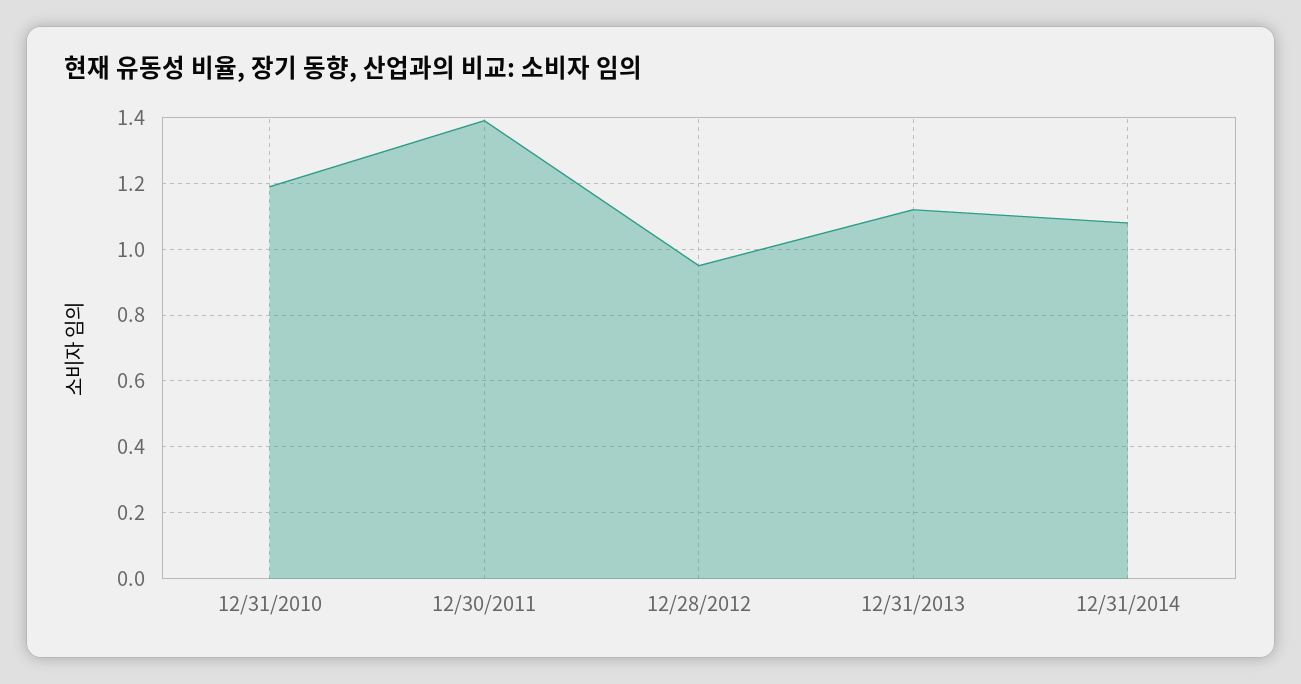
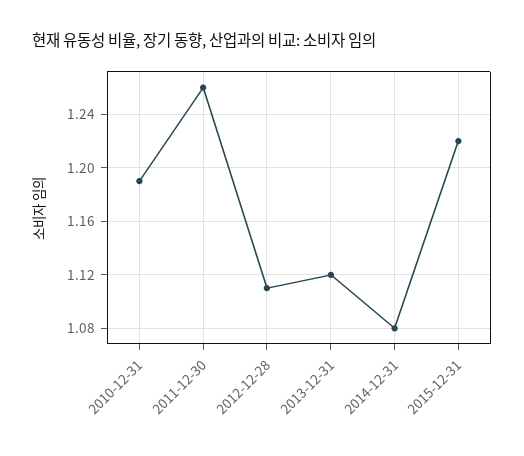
12/30/2011: 1.4 -> 1.26
12/28/2012: 0.95 -> 1.11
2015-12-31: none -> 1.22

